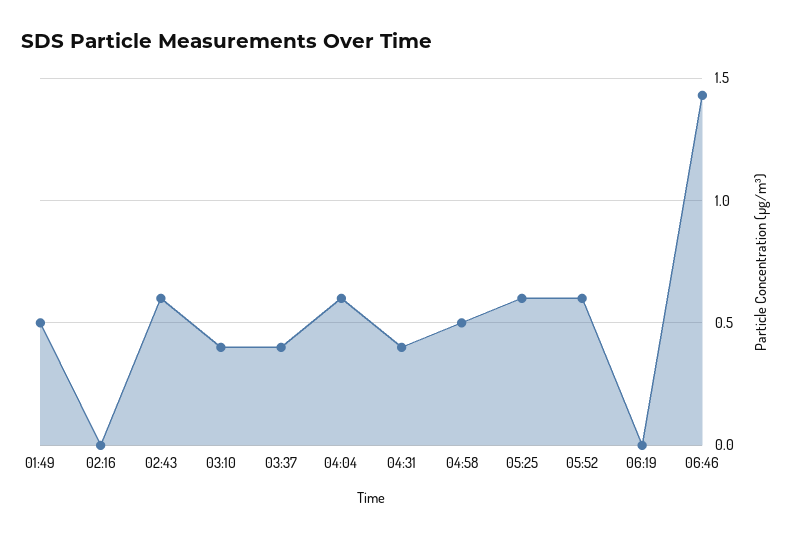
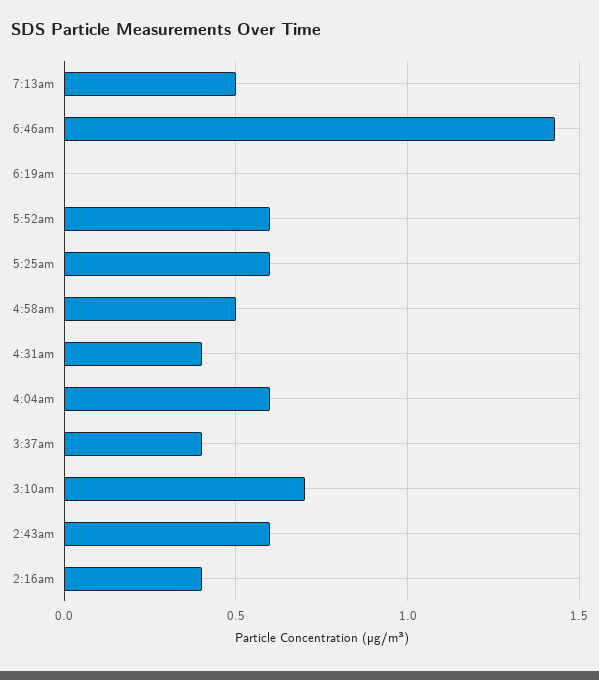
01:49: 0.5 -> none
02:16: 0 -> 0.4
03:10: 0.4 -> 0.7
7:13am: none -> 0.5

